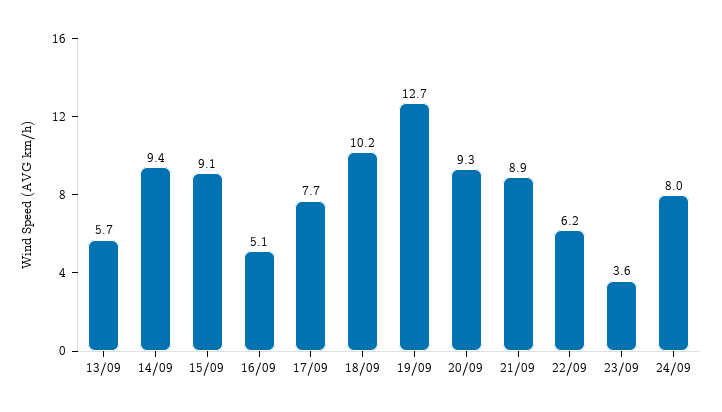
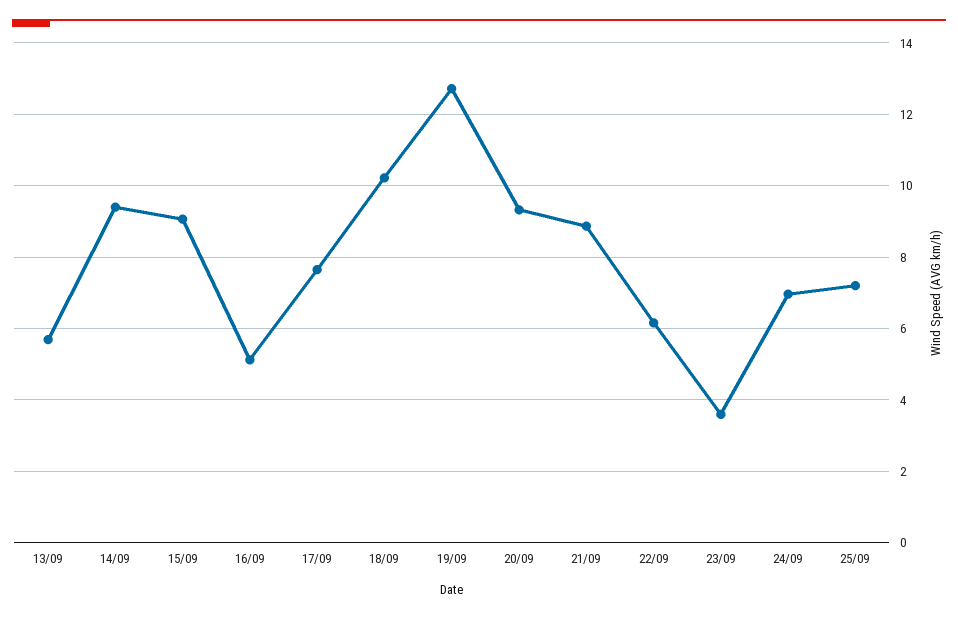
24/09: 8 -> 7
25/09: none -> 7.2

